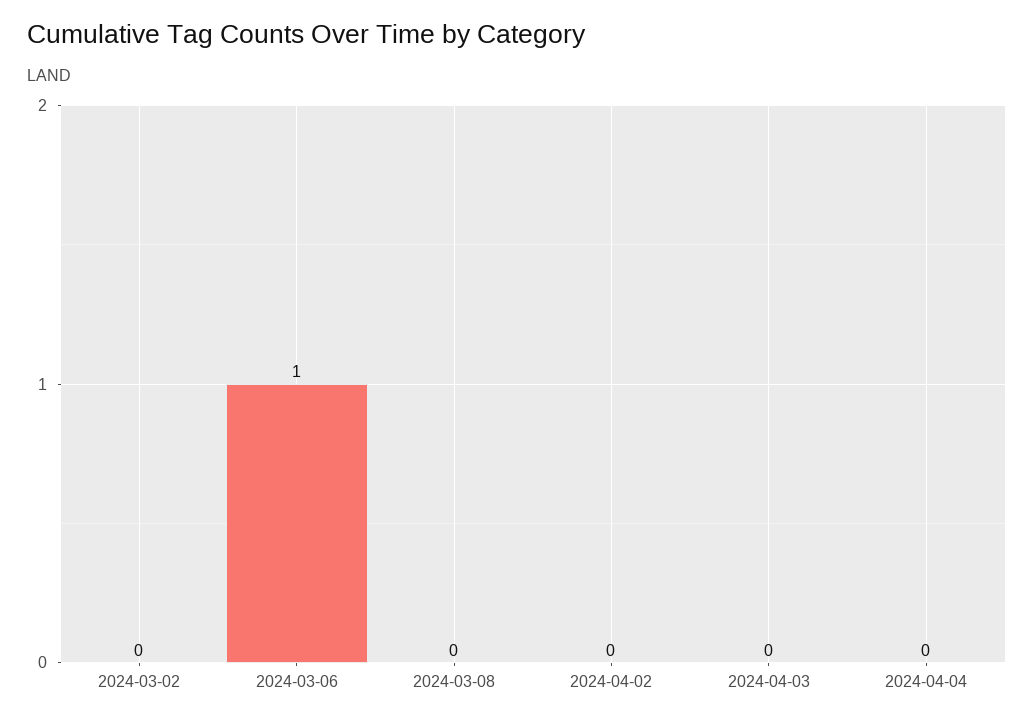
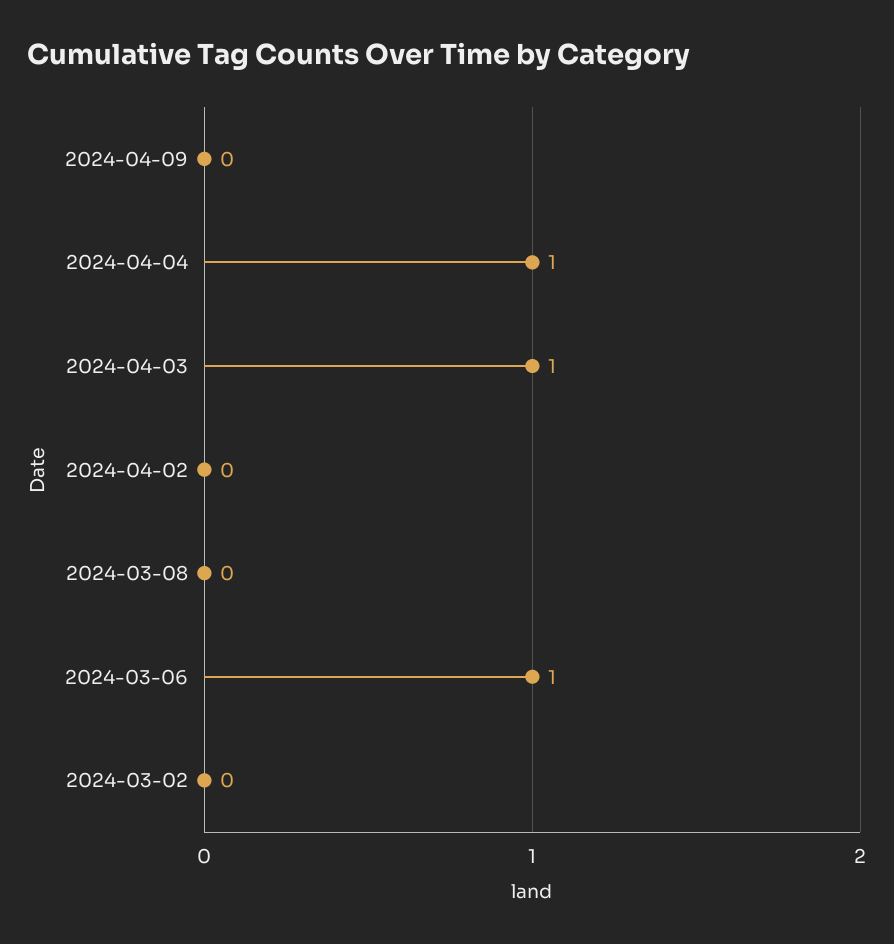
2024-04-03: 0 -> 1
2024-04-04: 0 -> 1
2024-04-09: none -> 0

